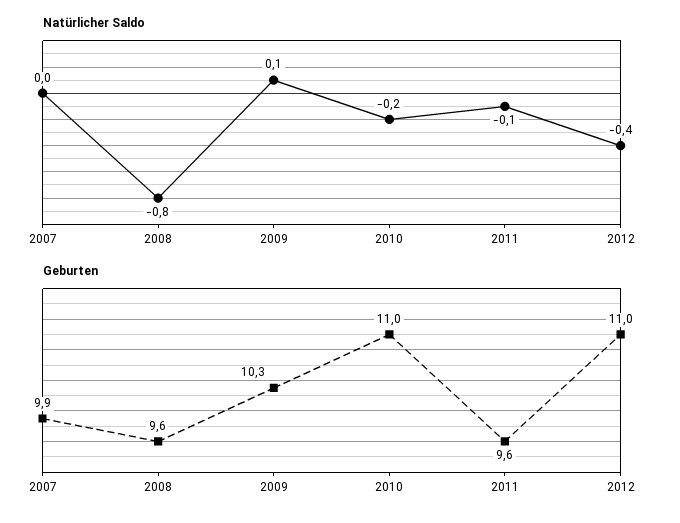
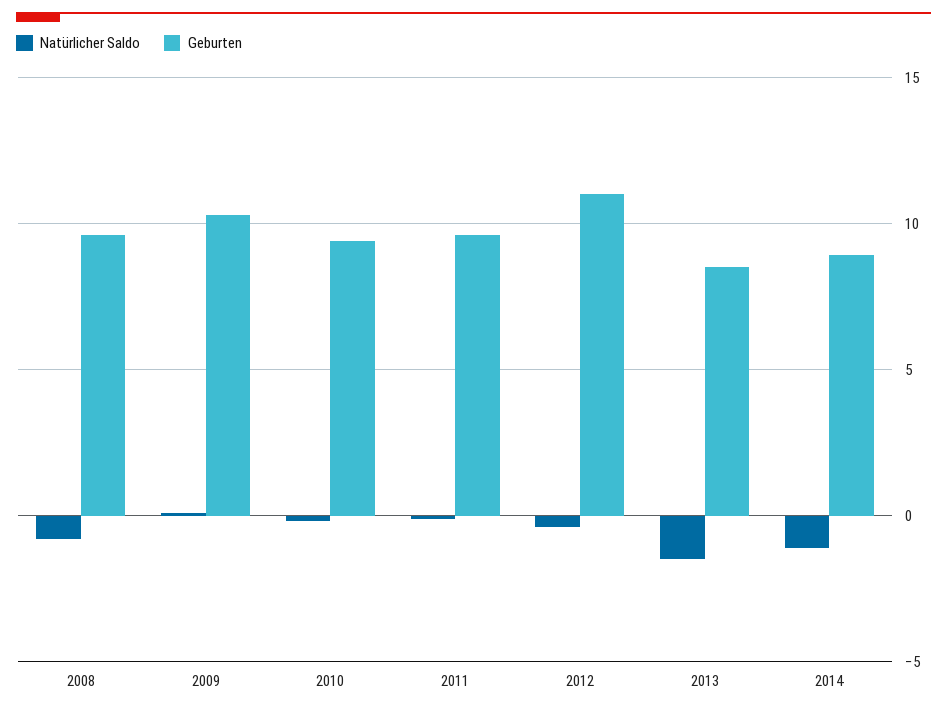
Natürlicher Saldo, 2007: 0 -> none
Geburten, 2007: 9.9 -> none
Geburten, 2010: 11 -> 9.5
Natürlicher Saldo, 2013: none -> -1.5
Geburten, 2013: none -> 8.5
Natürlicher Saldo, 2014: none -> -1
Geburten, 2014: none -> 9

